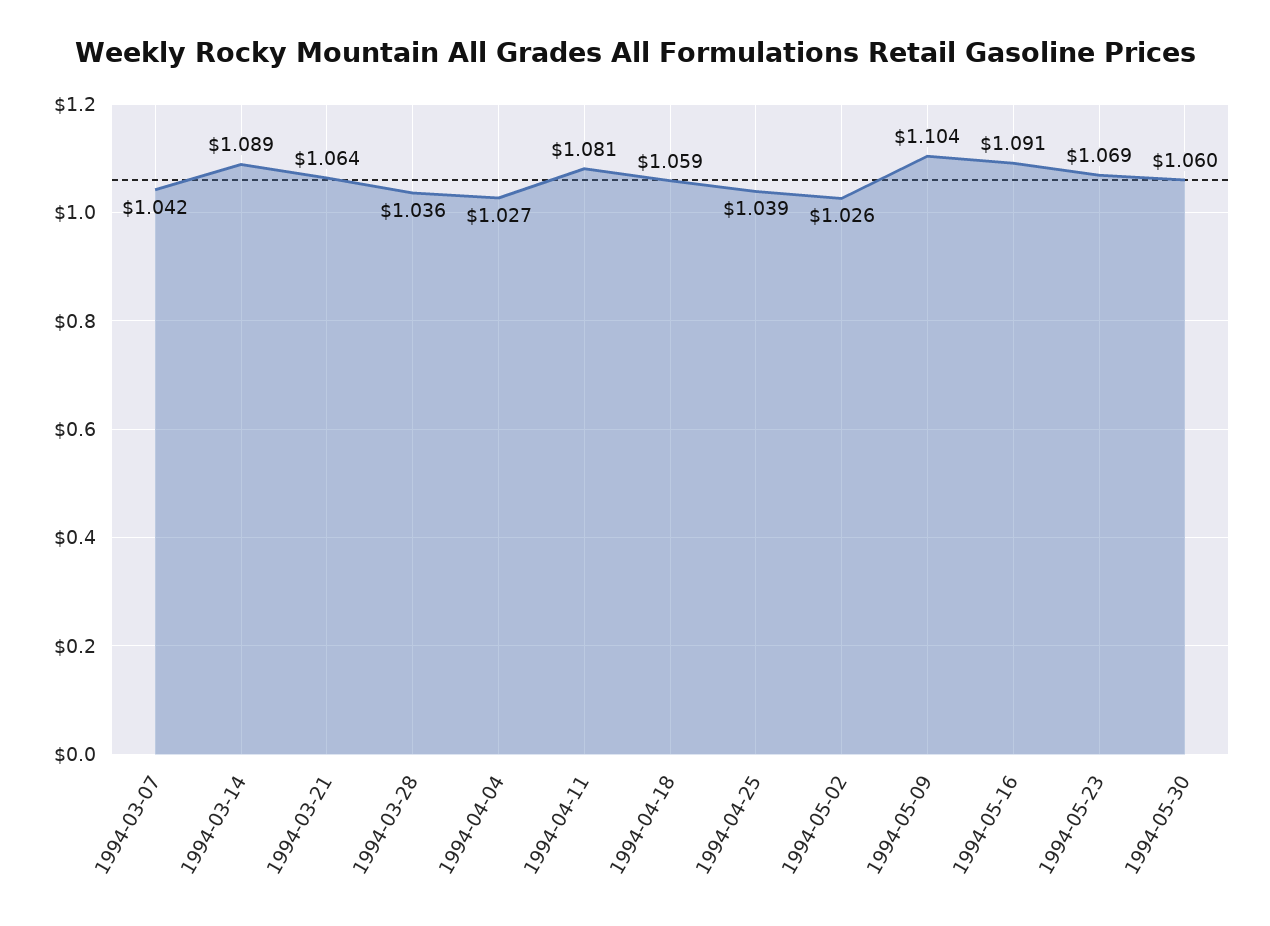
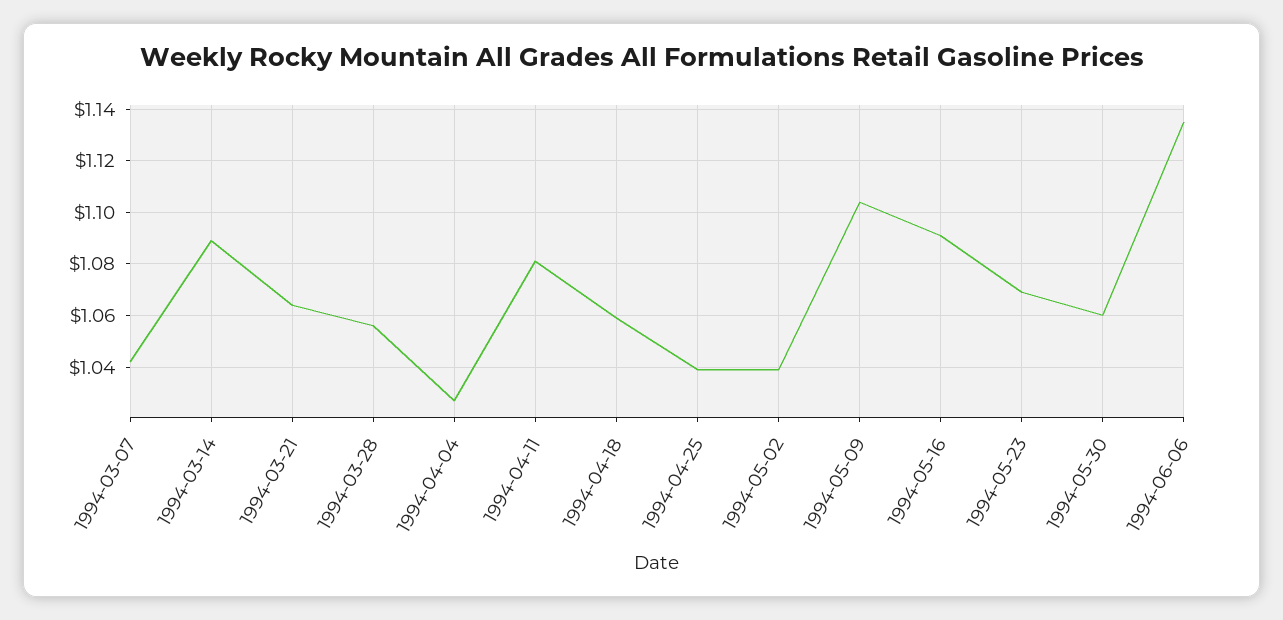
1994-03-28: 1.036 -> 1.055
1994-05-02: 1.026 -> 1.04
1994-06-06: none -> 1.135

